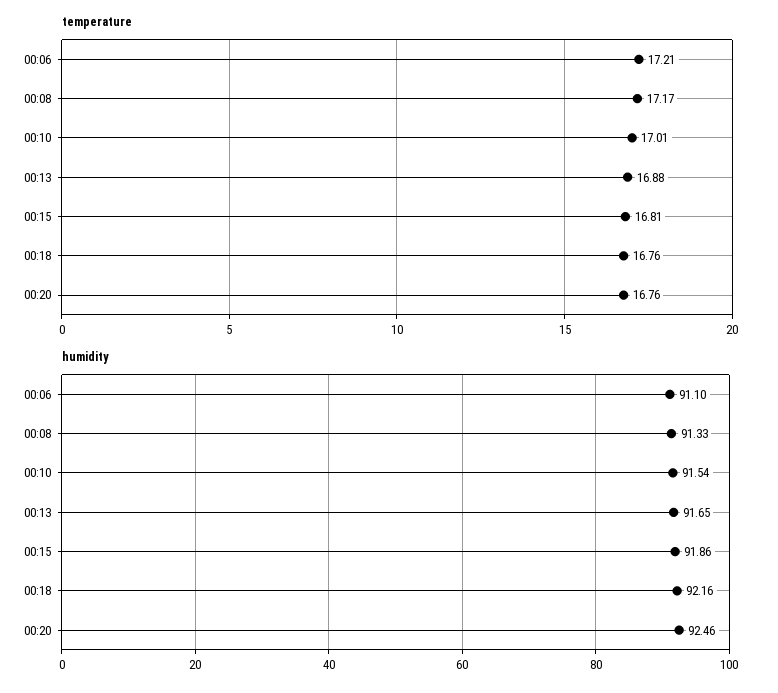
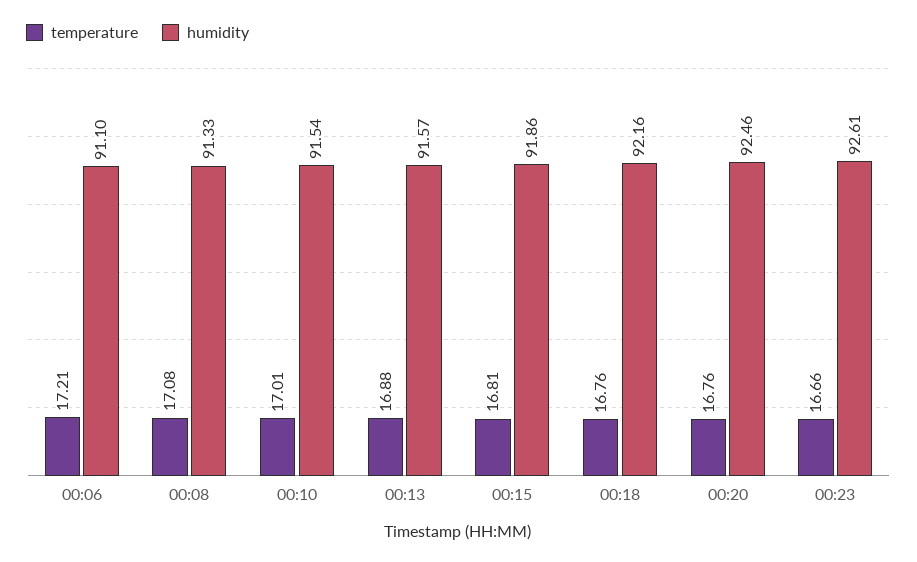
temperature, 00:08: 17.17 -> 17.08
humidity, 00:13: 91.65 -> 91.57
temperature, 00:23: none -> 16.66
humidity, 00:23: none -> 92.61

